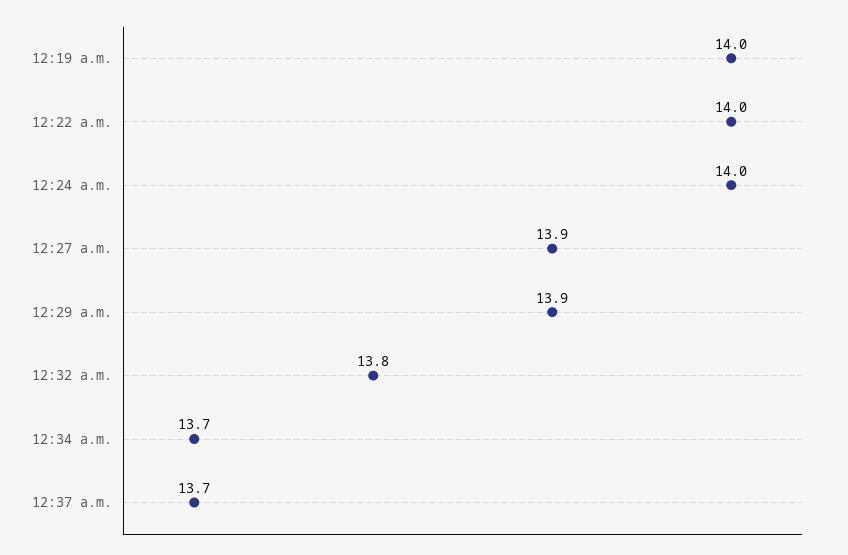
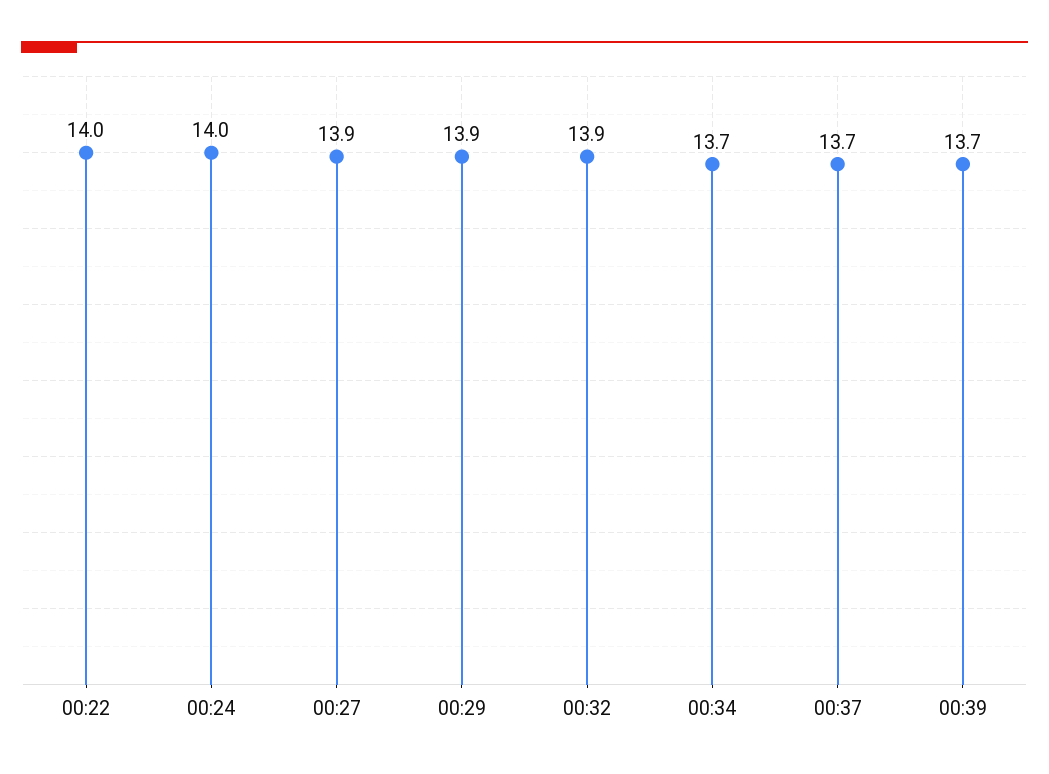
12:19 a.m.: 14 -> none
12:32 a.m.: 13.8 -> 13.9
00:39: none -> 13.7

